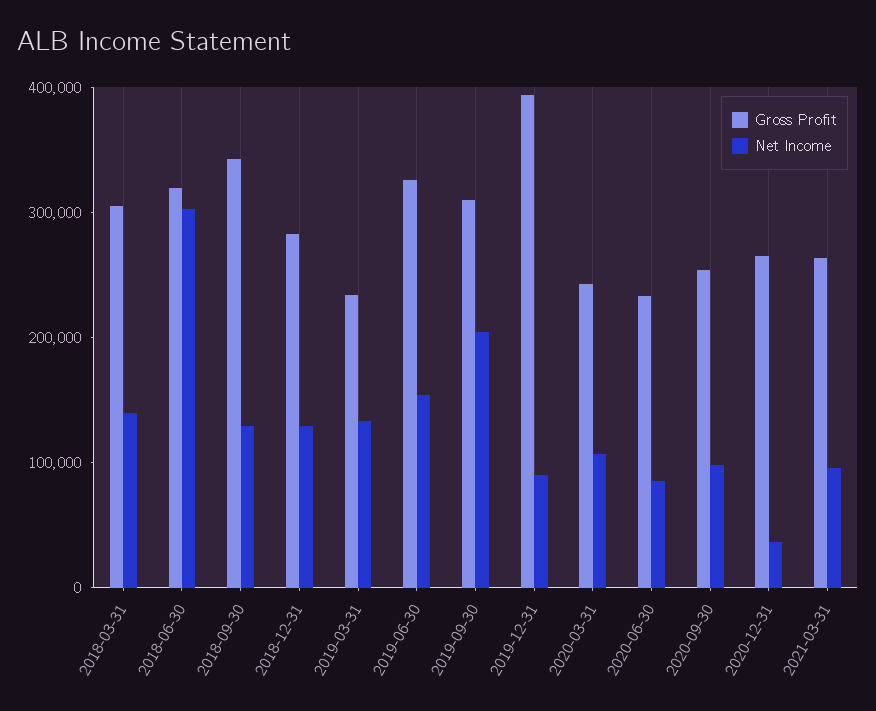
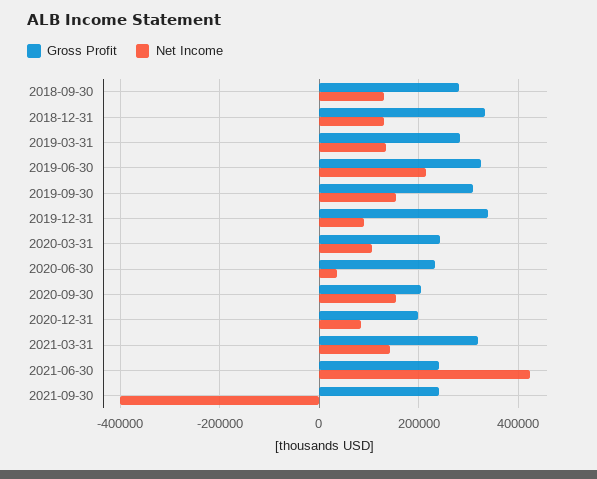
Gross Profit, 2018-03-31: 300000 -> none
Net Income, 2018-03-31: 140000 -> none
Gross Profit, 2018-06-30: 320000 -> none
Net Income, 2018-06-30: 300000 -> none
Gross Profit, 2018-09-30: 340000 -> 280000
Gross Profit, 2018-12-31: 280000 -> 340000
Gross Profit, 2019-03-31: 240000 -> 280000
Net Income, 2019-06-30: 160000 -> 220000
Net Income, 2019-09-30: 200000 -> 160000
Gross Profit, 2019-12-31: 400000 -> 340000
Net Income, 2020-06-30: 80000 -> 40000
Gross Profit, 2020-09-30: 260000 -> 200000
Net Income, 2020-09-30: 100000 -> 160000
Gross Profit, 2020-12-31: 260000 -> 200000
Net Income, 2020-12-31: 40000 -> 80000
Gross Profit, 2021-03-31: 260000 -> 320000
Net Income, 2021-03-31: 100000 -> 140000
Gross Profit, 2021-06-30: none -> 240000
Net Income, 2021-06-30: none -> 420000
Gross Profit, 2021-09-30: none -> 240000
Net Income, 2021-09-30: none -> -400000

